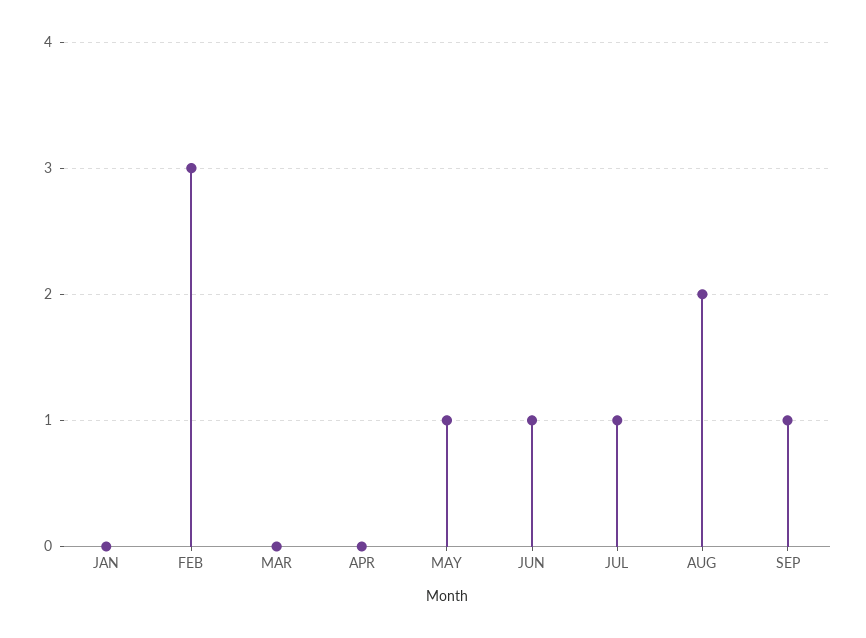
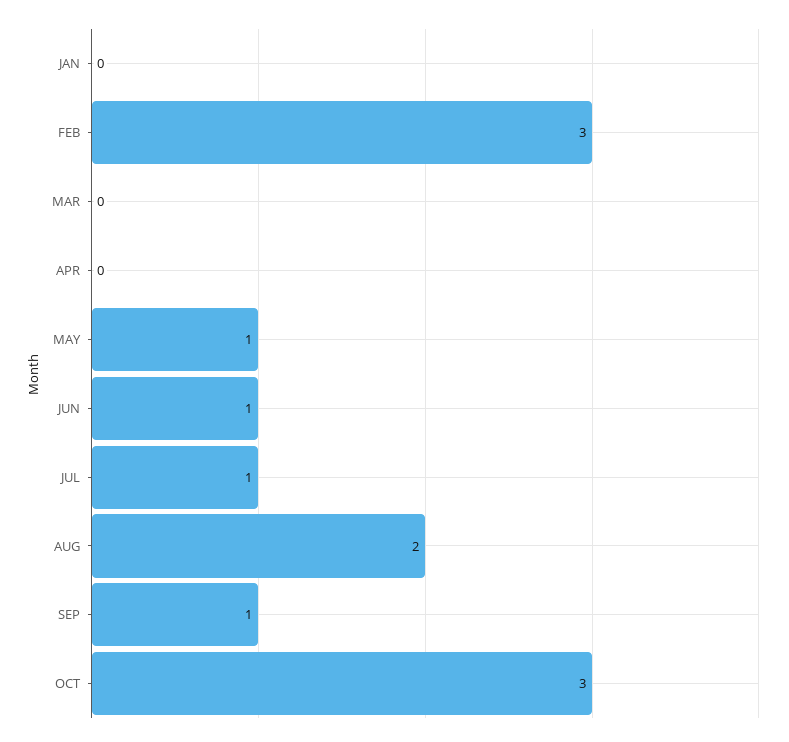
OCT: none -> 3

